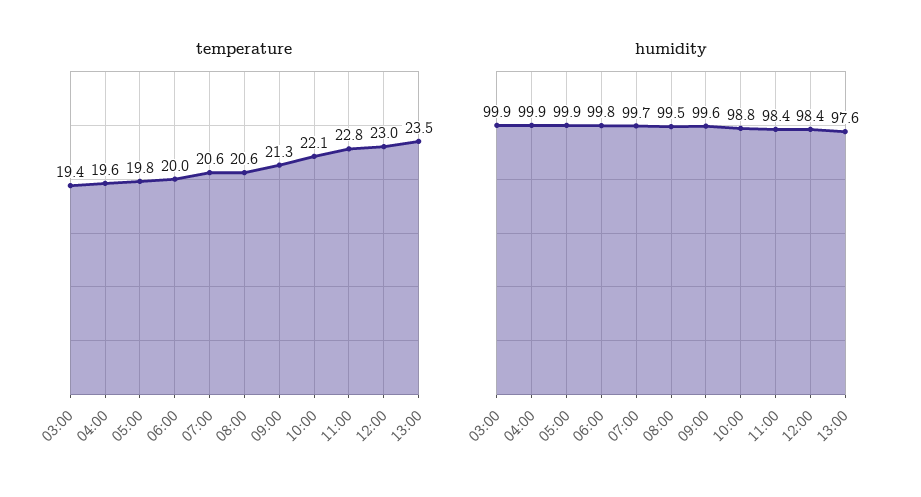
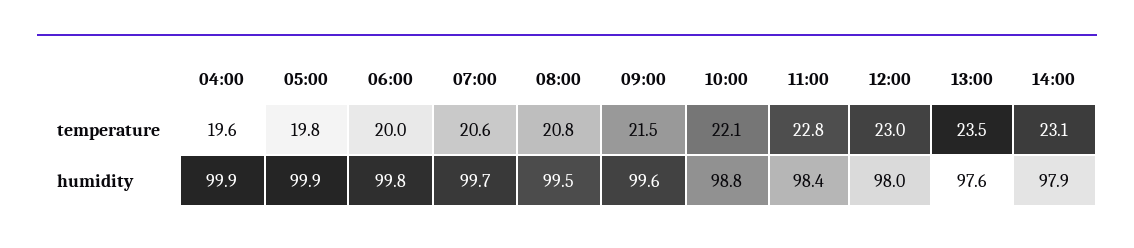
temperature, 03:00: 19.4 -> none
temperature, 08:00: 20.6 -> 20.8
temperature, 09:00: 21.3 -> 21.5
humidity, 03:00: 99.9 -> none
humidity, 12:00: 98.4 -> 98
temperature, 14:00: none -> 23.1
humidity, 14:00: none -> 97.9

